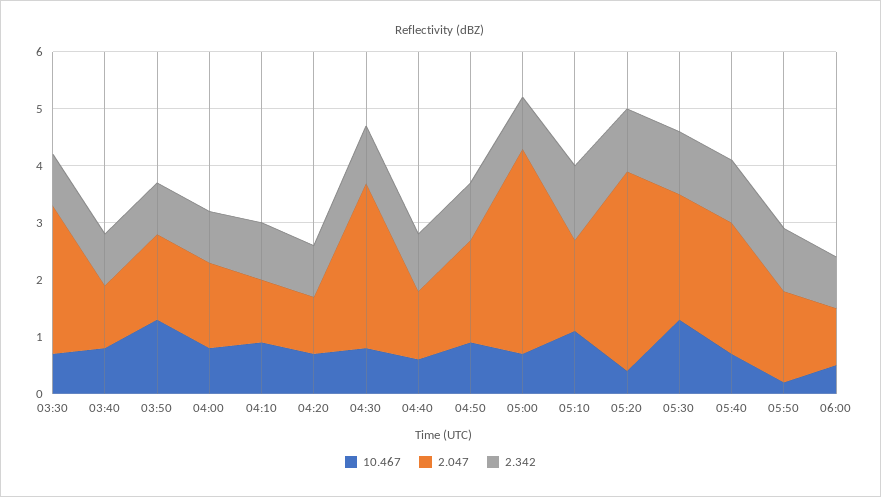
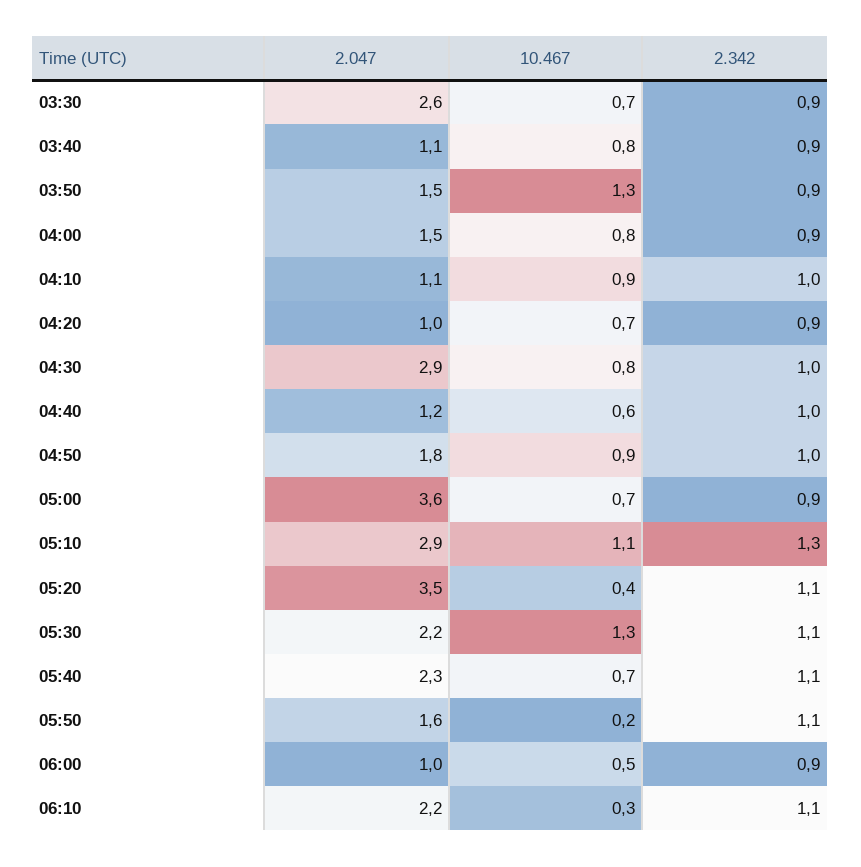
2.047, 05:10: 1.5 -> 2.9
2.047, 06:10: none -> 2.2
10.467, 06:10: none -> 0.3
2.342, 06:10: none -> 1.1

